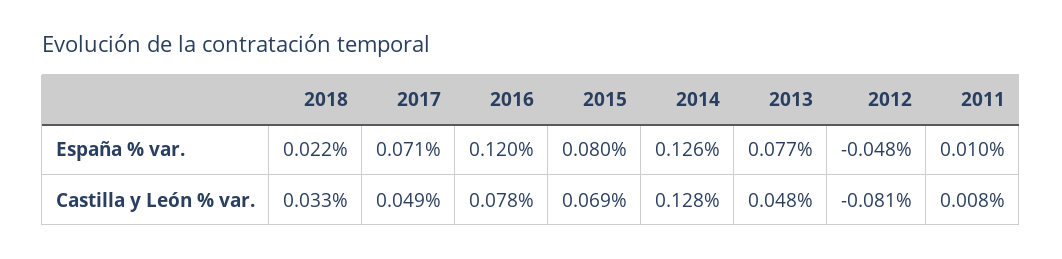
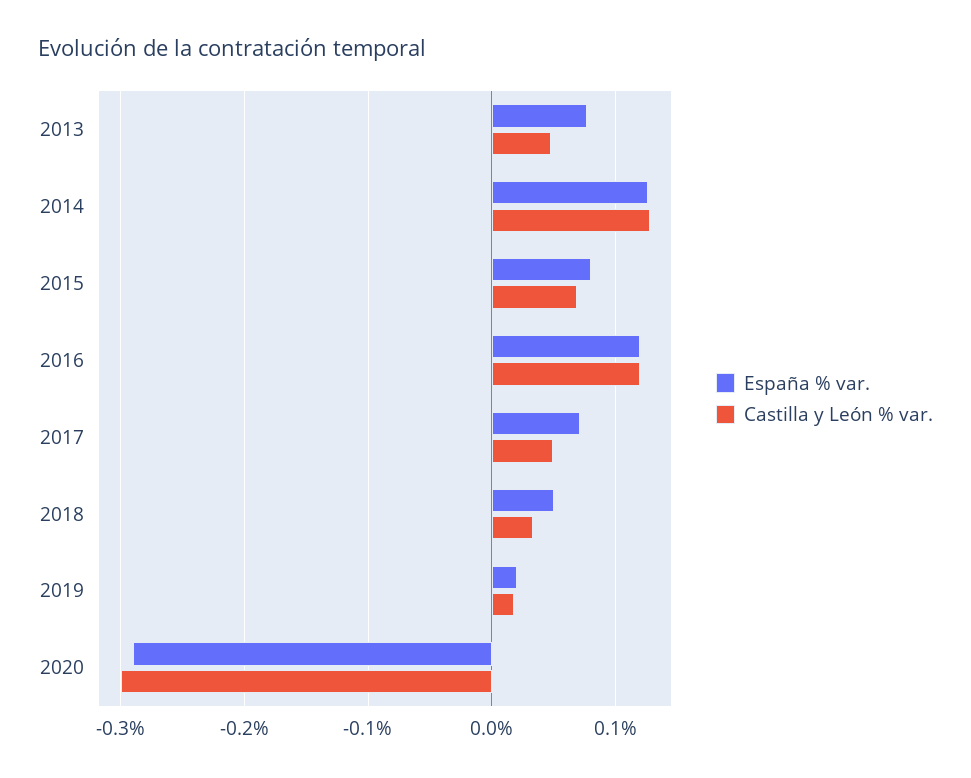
España % var., 2018: 0.022 -> 0.05
España % var., 2012: -0.048 -> none
España % var., 2011: 0.01 -> none
Castilla y León % var., 2016: 0.078 -> 0.12
Castilla y León % var., 2012: -0.081 -> none
Castilla y León % var., 2011: 0.008 -> none
España % var., 2019: none -> 0.02
Castilla y León % var., 2019: none -> 0.02
España % var., 2020: none -> -0.29
Castilla y León % var., 2020: none -> -0.3

